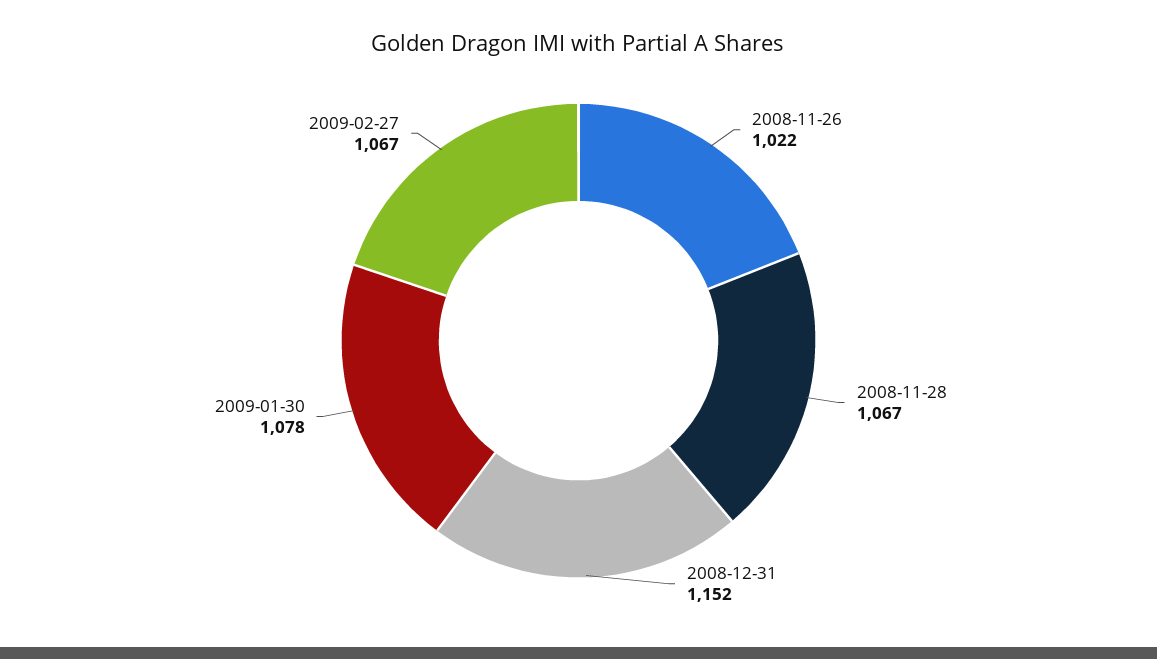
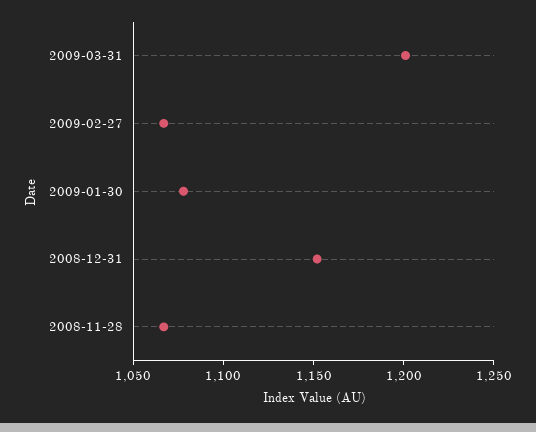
2008-11-26: 1022 -> none
2009-03-31: none -> 1200

